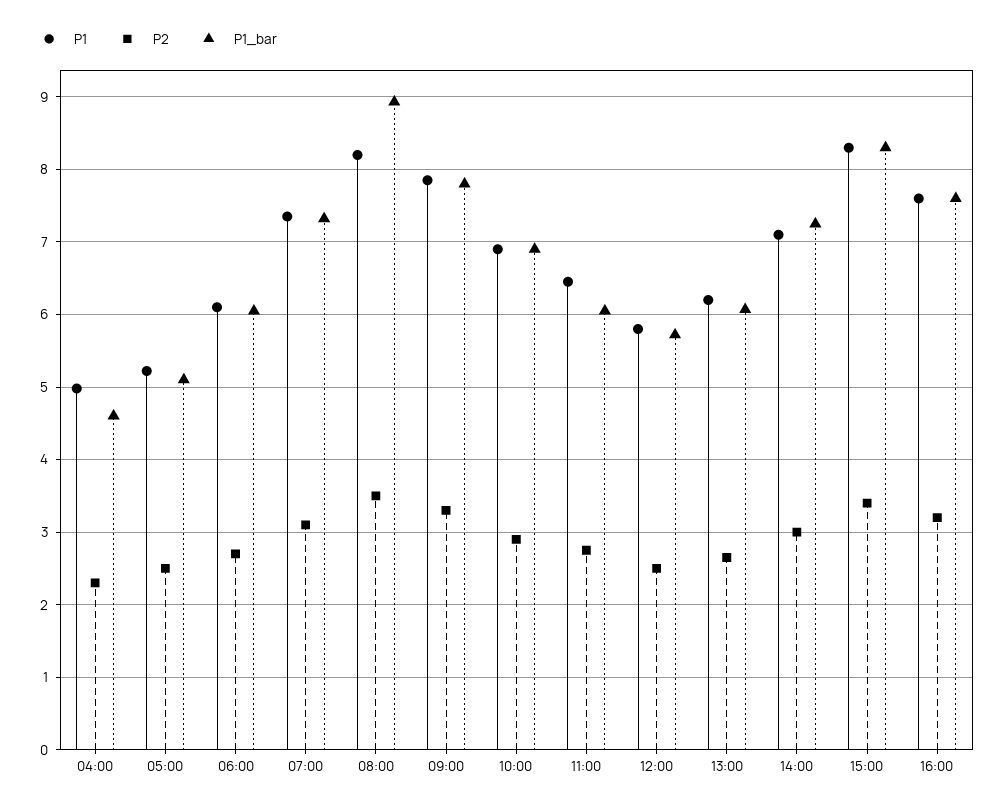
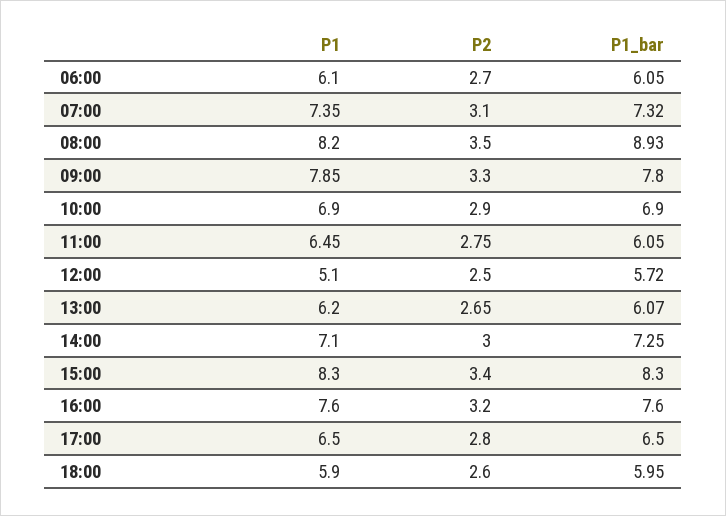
P1, 04:00: 5 -> none
P2, 04:00: 2.3 -> none
P1_bar, 04:00: 4.6 -> none
P1, 05:00: 5.2 -> none
P2, 05:00: 2.5 -> none
P1_bar, 05:00: 5.1 -> none
P1, 12:00: 5.8 -> 5.1
P1, 17:00: none -> 6.5
P2, 17:00: none -> 2.8
P1_bar, 17:00: none -> 6.5
P1, 18:00: none -> 5.9
P2, 18:00: none -> 2.6
P1_bar, 18:00: none -> 5.95

